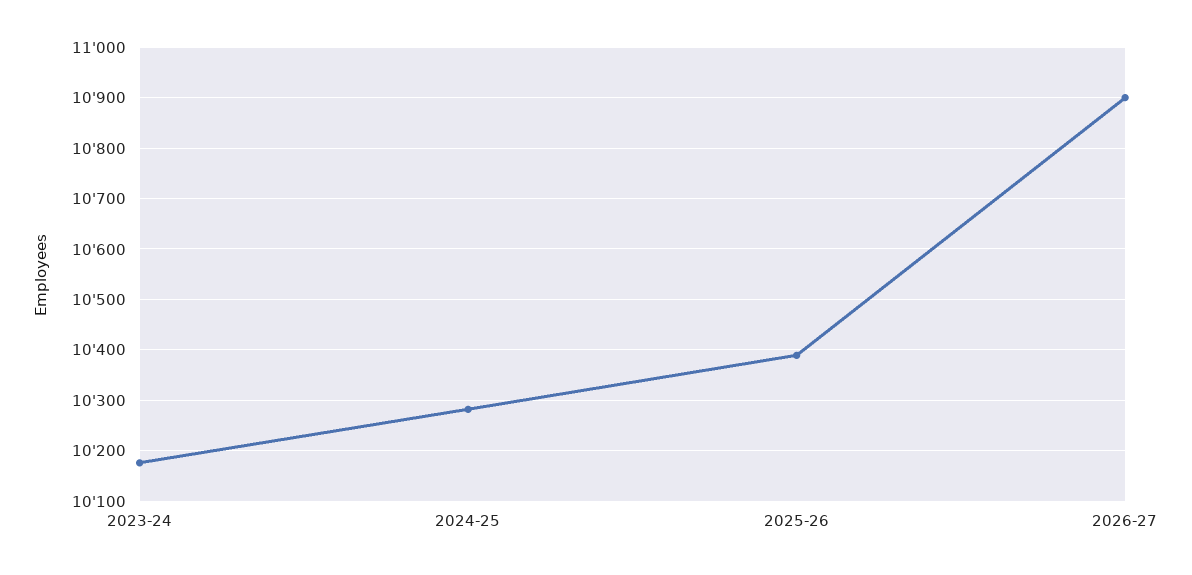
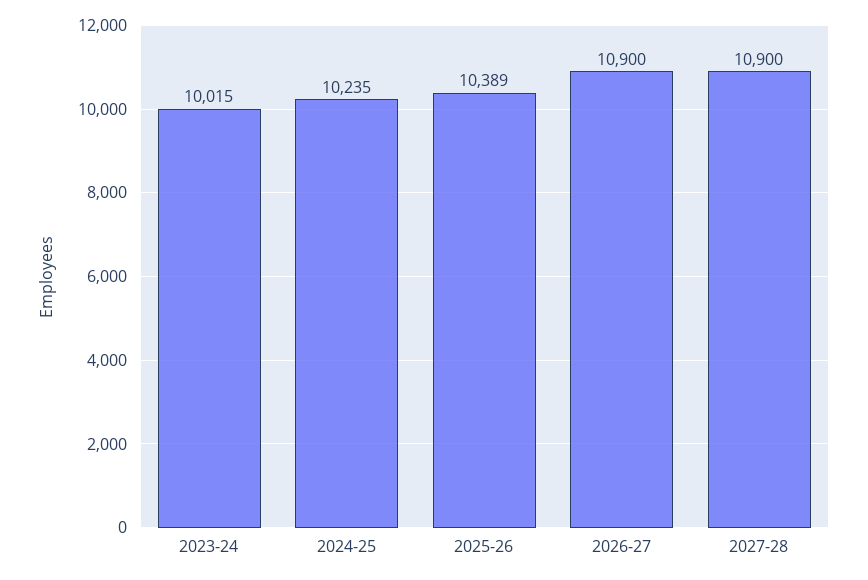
2023-24: 10180 -> 10015
2024-25: 10280 -> 10235
2027-28: none -> 10900

